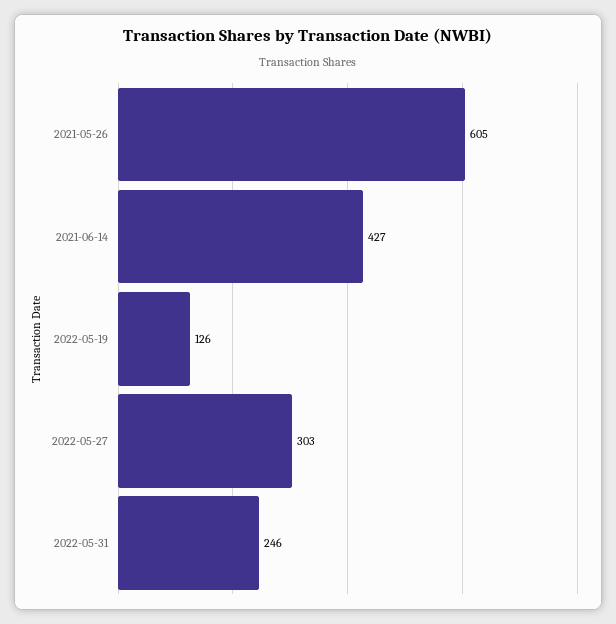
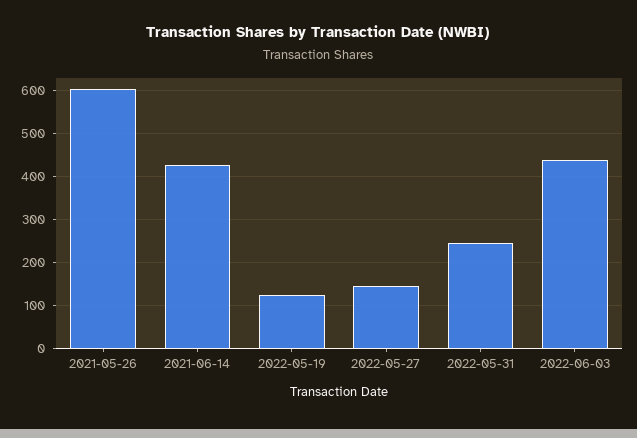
2022-05-27: 303 -> 140
2022-06-03: none -> 440

